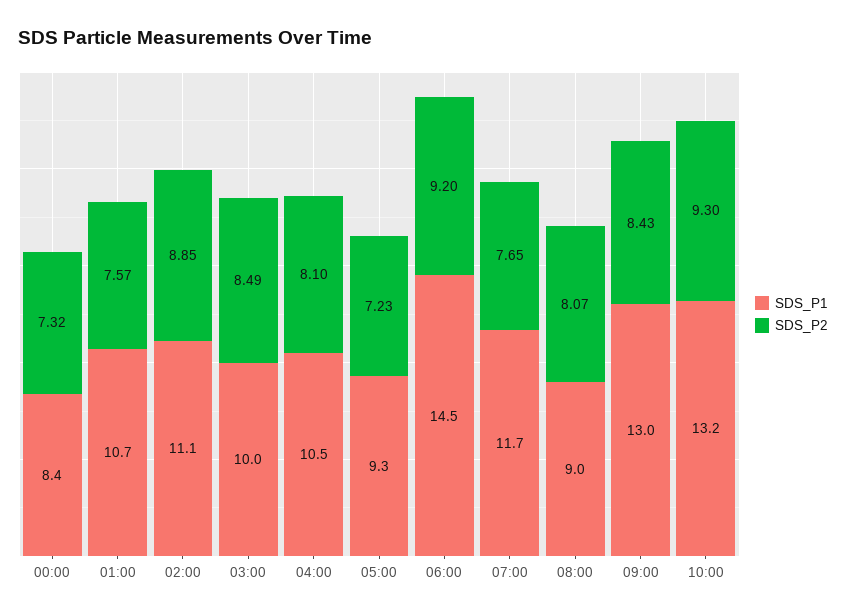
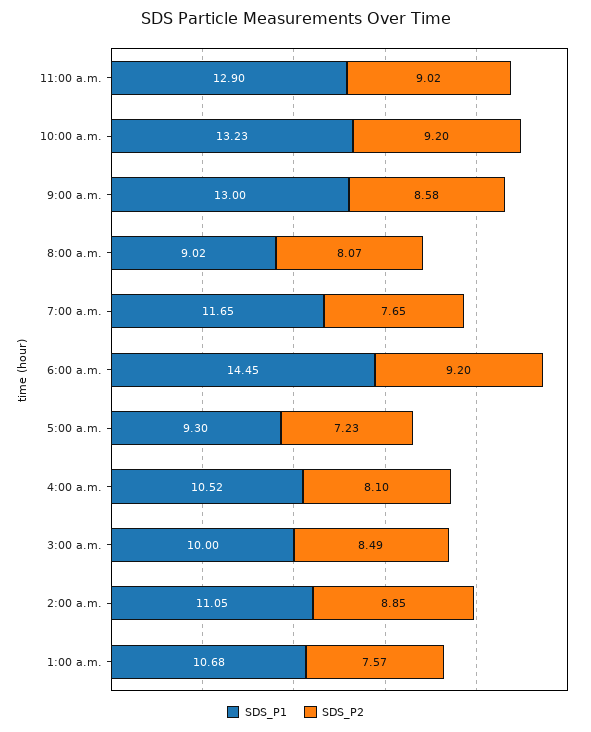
SDS_P1, 00:00: 8.4 -> none
SDS_P2, 00:00: 7.32 -> none
SDS_P2, 09:00: 8.43 -> 8.58
SDS_P2, 10:00: 9.3 -> 9.2
SDS_P1, 11:00 a.m.: none -> 12.9
SDS_P2, 11:00 a.m.: none -> 9.02

